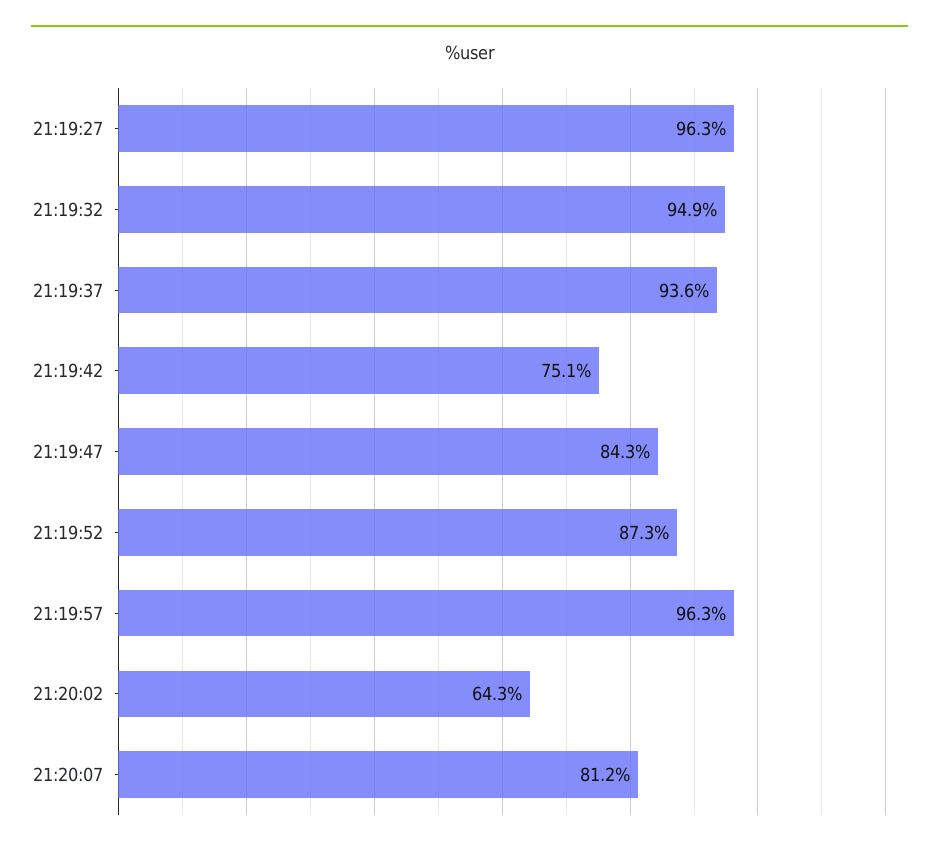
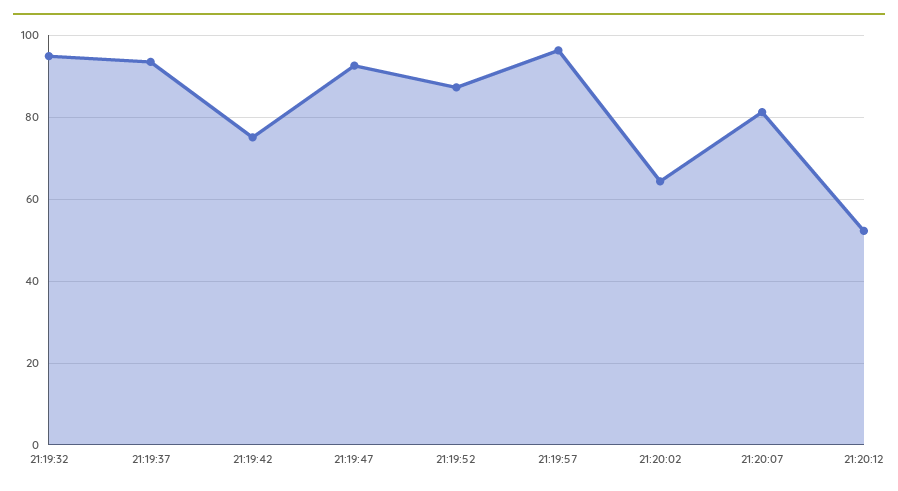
21:19:27: 96.3 -> none
21:19:47: 84.3 -> 92
21:20:12: none -> 52

